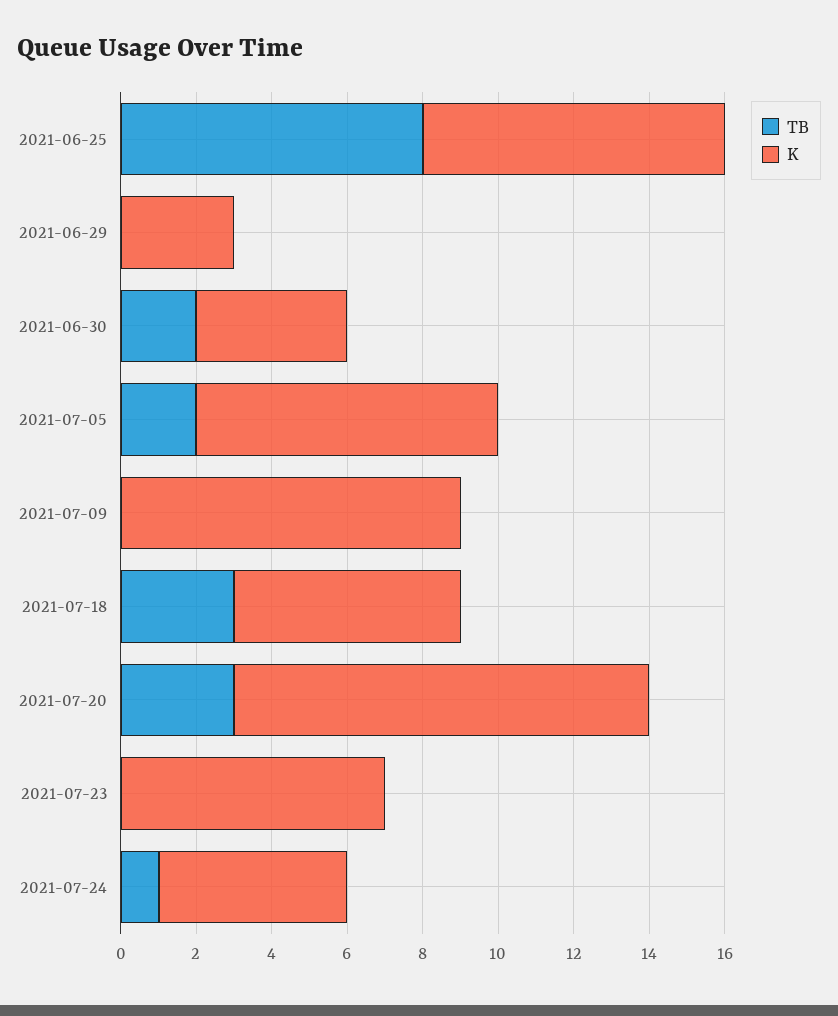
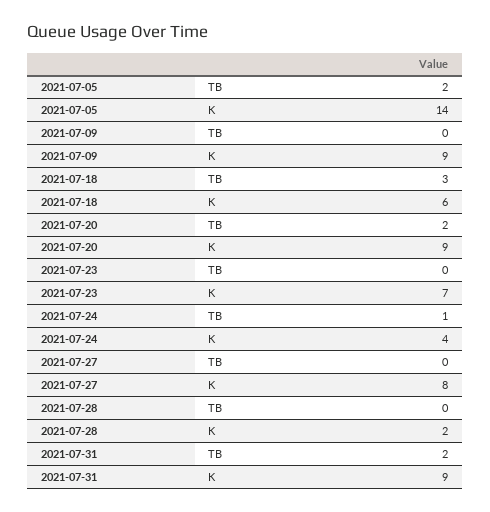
TB, 2021-06-25: 8 -> none
K, 2021-06-25: 8 -> none
TB, 2021-06-29: 0 -> none
K, 2021-06-29: 3 -> none
TB, 2021-06-30: 2 -> none
K, 2021-06-30: 4 -> none
K, 2021-07-05: 8 -> 14
TB, 2021-07-20: 3 -> 2
K, 2021-07-20: 11 -> 9
K, 2021-07-24: 5 -> 4
TB, 2021-07-27: none -> 0
K, 2021-07-27: none -> 8
TB, 2021-07-28: none -> 0
K, 2021-07-28: none -> 2
TB, 2021-07-31: none -> 2
K, 2021-07-31: none -> 9

